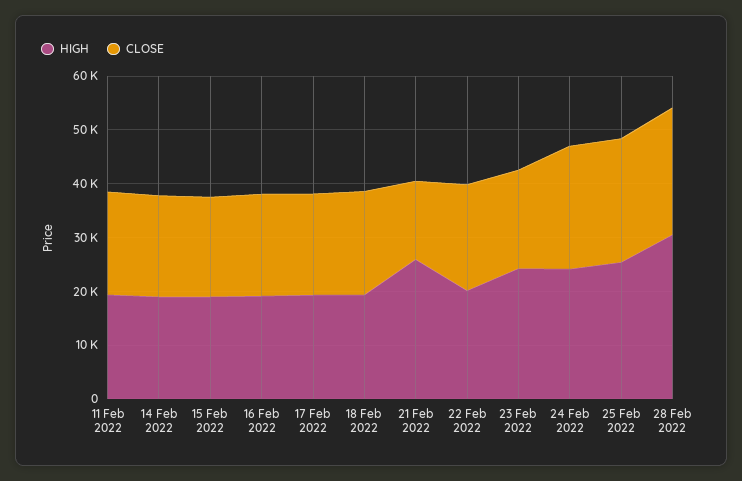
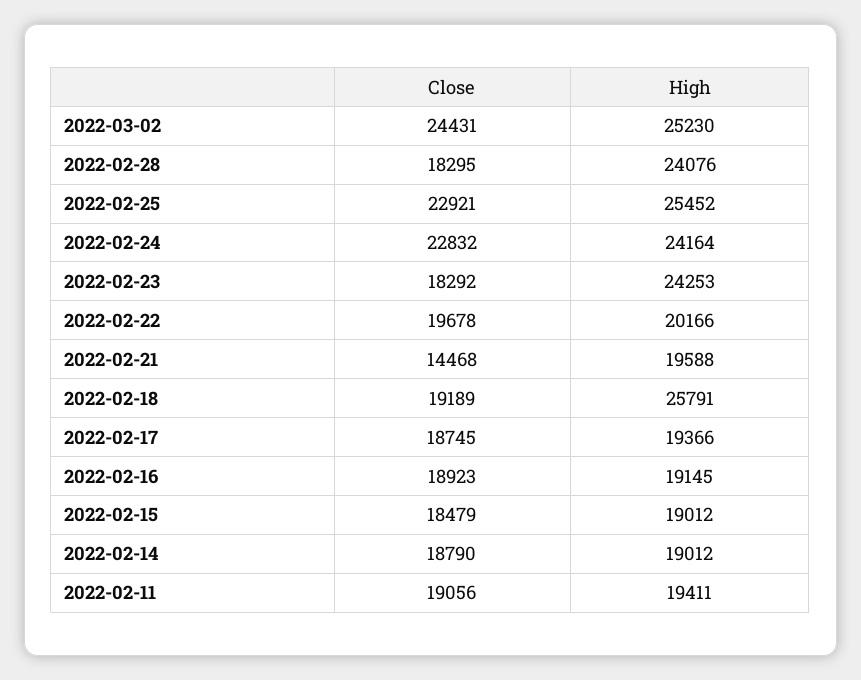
HIGH, 18 Feb 2022: 20000 -> 25791
HIGH, 21 Feb 2022: 26000 -> 19588
HIGH, 28 Feb 2022: 30000 -> 24076
CLOSE, 28 Feb 2022: 24000 -> 18295
CLOSE, 2022-03-02: none -> 24431
HIGH, 2022-03-02: none -> 25230

